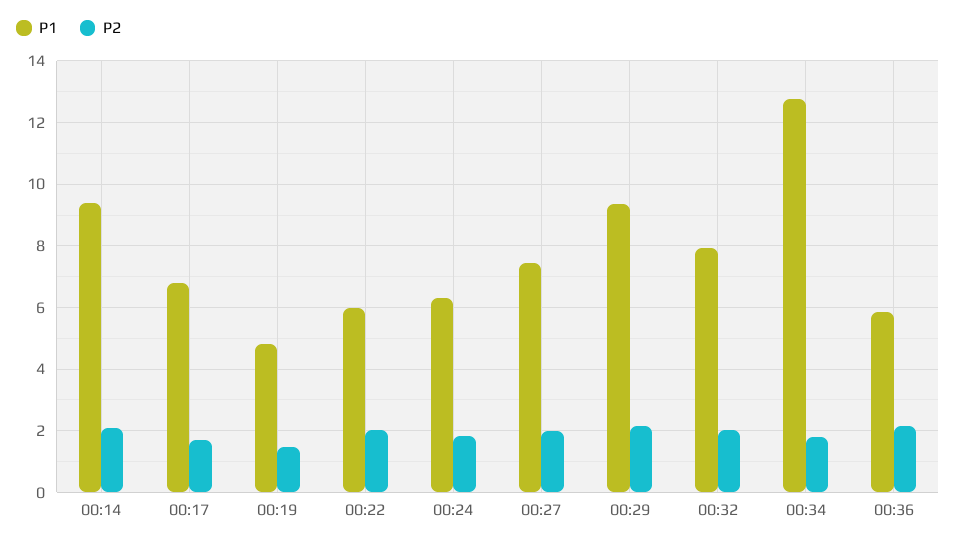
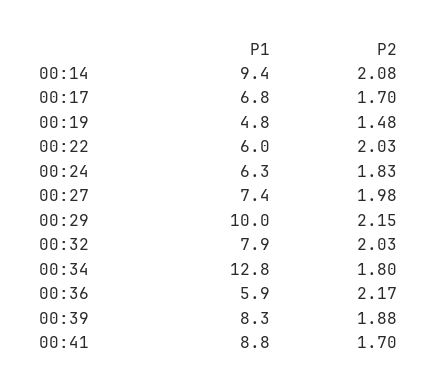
P1, 00:29: 9.4 -> 10
P1, 00:39: none -> 8.3
P2, 00:39: none -> 1.88
P1, 00:41: none -> 8.8
P2, 00:41: none -> 1.7

